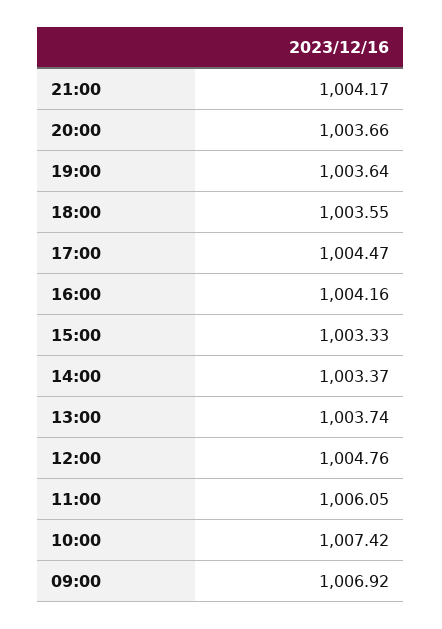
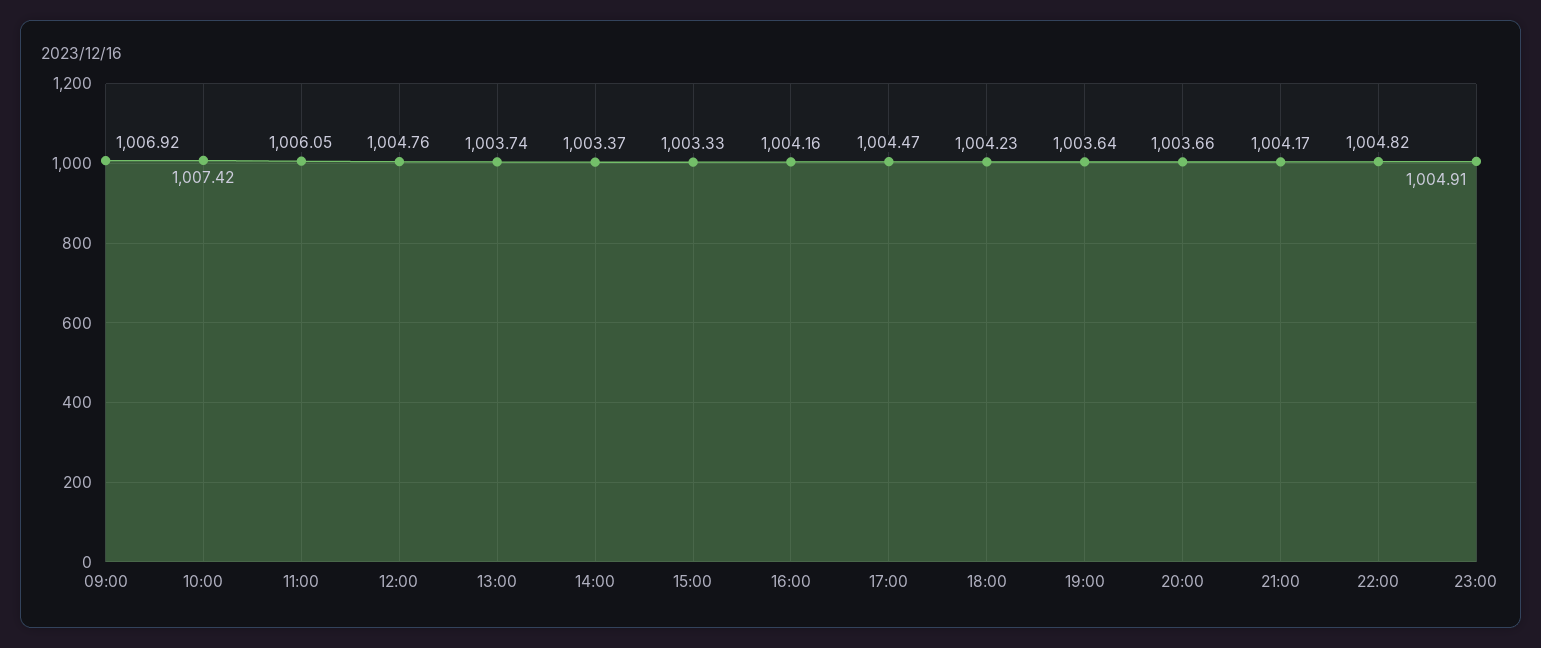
18:00: 1003.55 -> 1004.23
22:00: none -> 1004.82
23:00: none -> 1004.91

